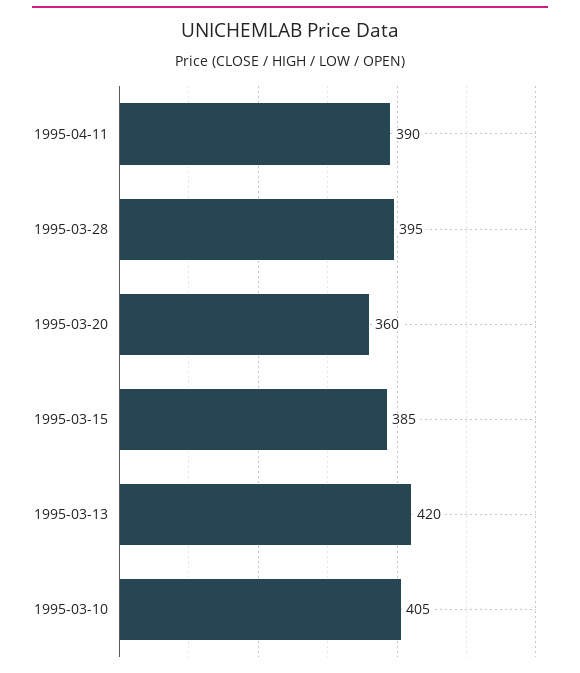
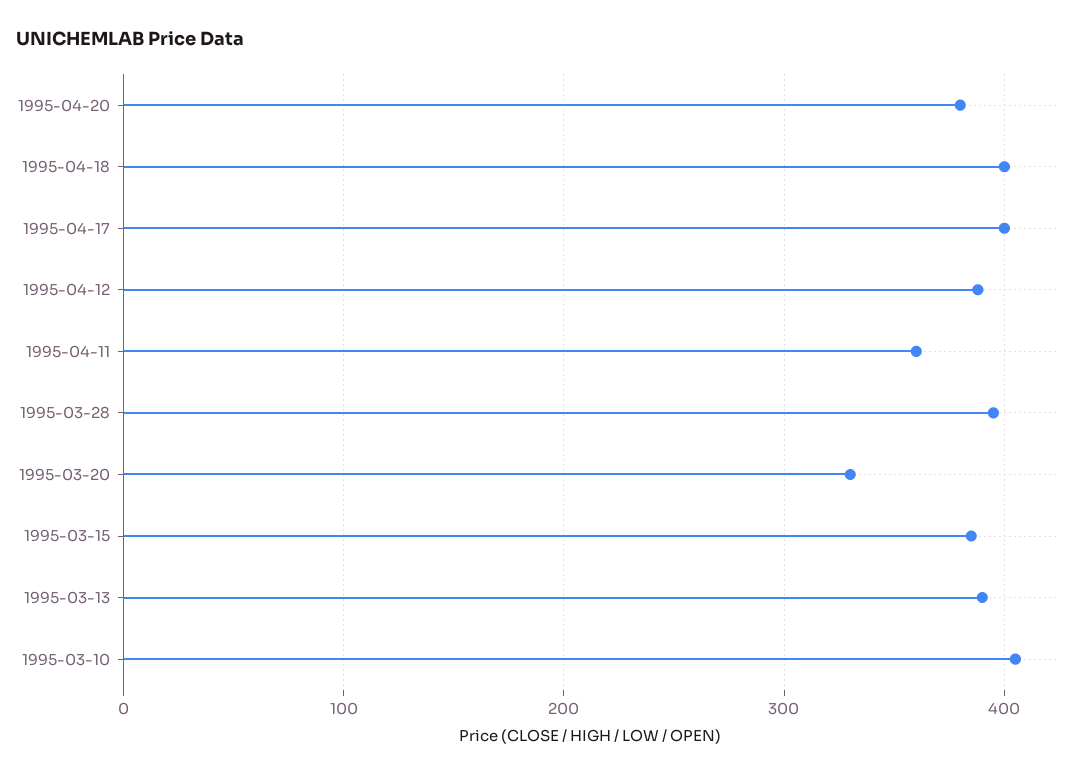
1995-04-11: 390 -> 360
1995-03-20: 360 -> 330
1995-03-13: 420 -> 390
1995-04-20: none -> 380
1995-04-18: none -> 400
1995-04-17: none -> 400
1995-04-12: none -> 390

